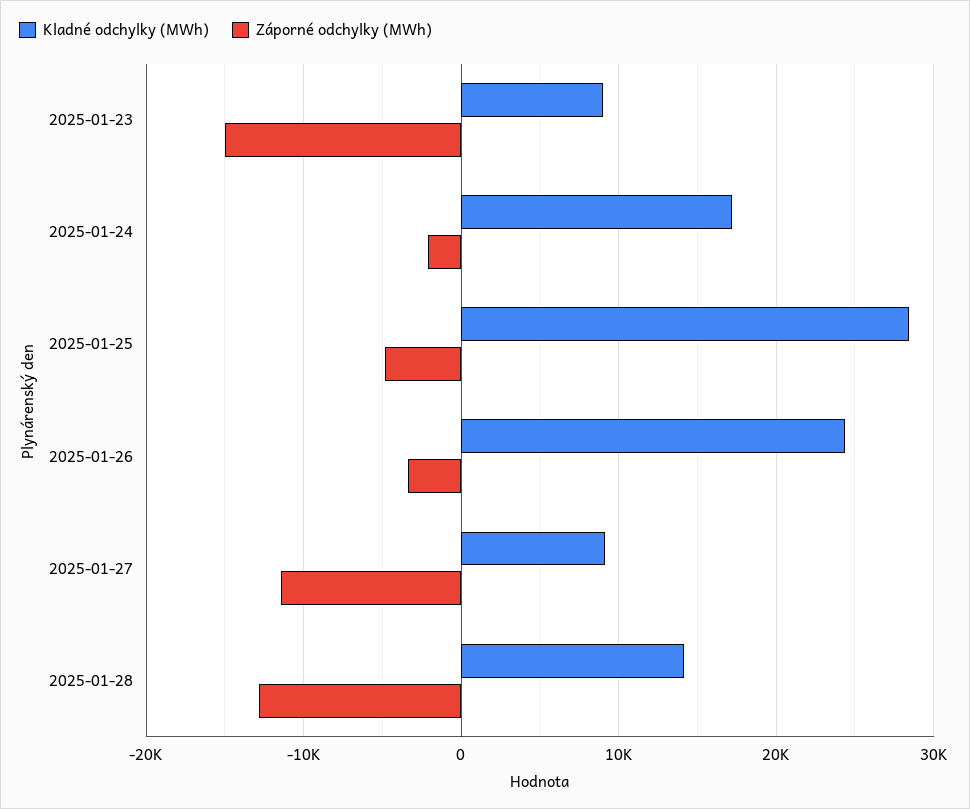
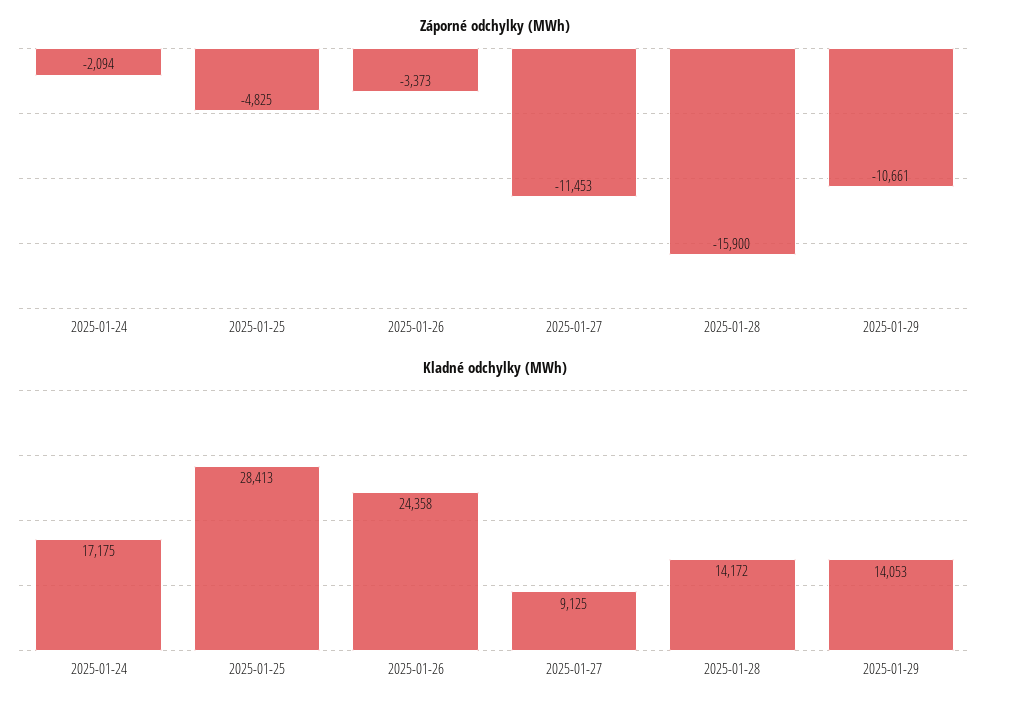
Kladné odchylky (MWh), 2025-01-23: 9000 -> none
Záporné odchylky (MWh), 2025-01-23: -15000 -> none
Záporné odchylky (MWh), 2025-01-28: -13000 -> -15900
Záporné odchylky (MWh), 2025-01-29: none -> -10661
Kladné odchylky (MWh), 2025-01-29: none -> 14053

